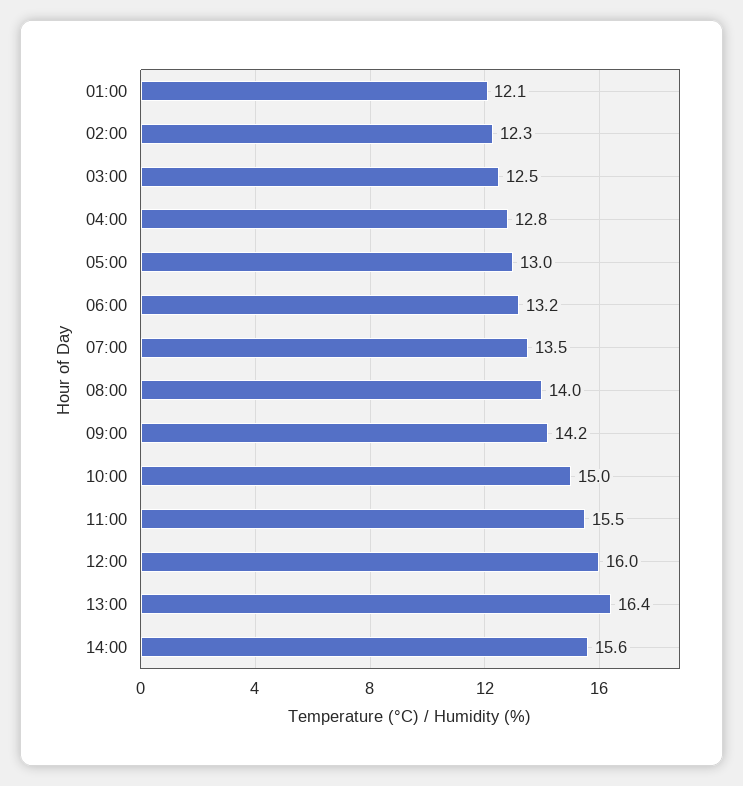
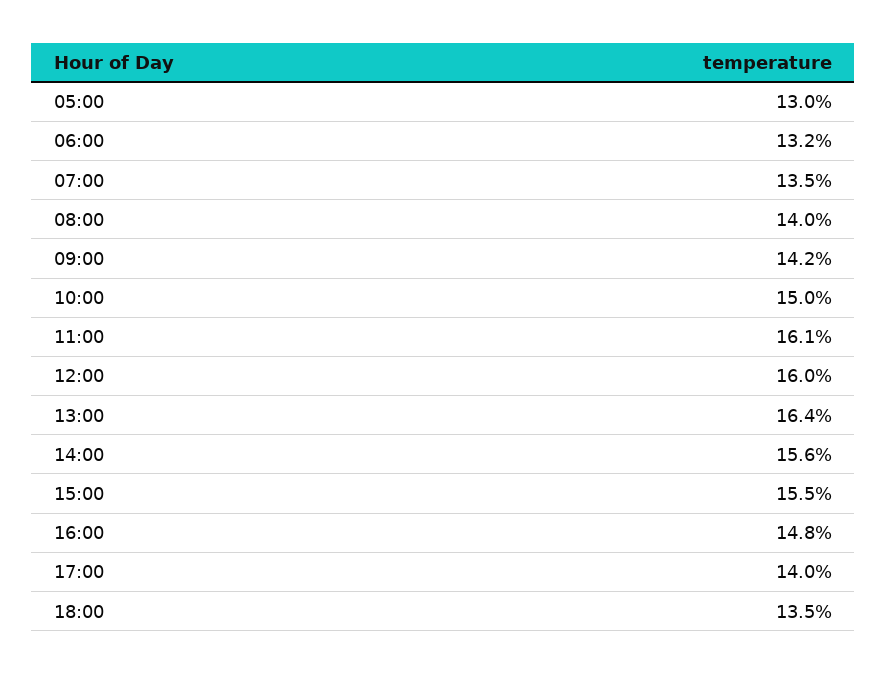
01:00: 12.1 -> none
02:00: 12.3 -> none
03:00: 12.5 -> none
04:00: 12.8 -> none
11:00: 15.5 -> 16.1
15:00: none -> 15.5
16:00: none -> 14.8
17:00: none -> 14
18:00: none -> 13.5

